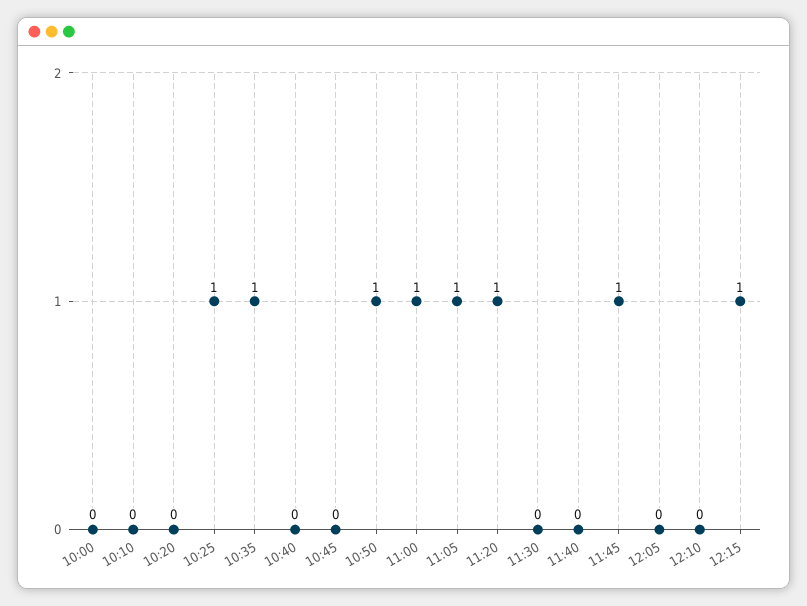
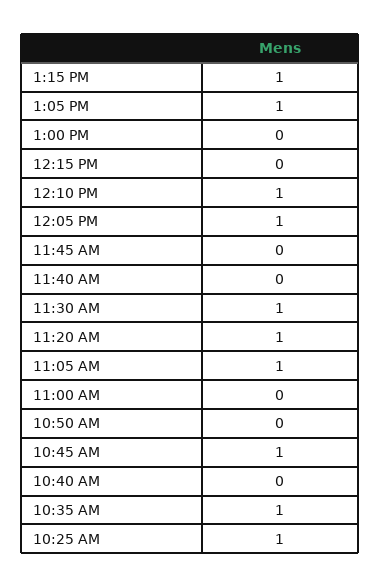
10:00: 0 -> none
10:10: 0 -> none
10:20: 0 -> none
10:45: 0 -> 1
10:50: 1 -> 0
11:00: 1 -> 0
11:30: 0 -> 1
11:45: 1 -> 0
12:05: 0 -> 1
12:10: 0 -> 1
12:15: 1 -> 0
1:15 PM: none -> 1
1:05 PM: none -> 1
1:00 PM: none -> 0

